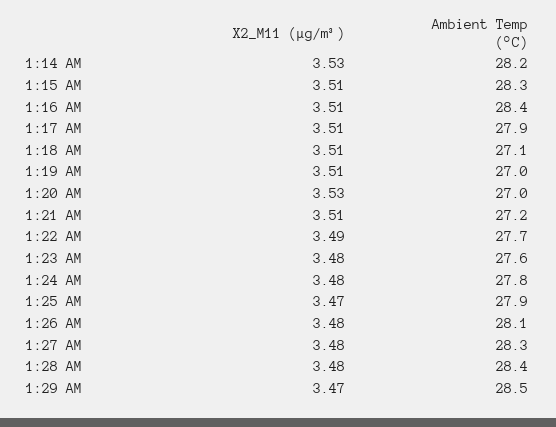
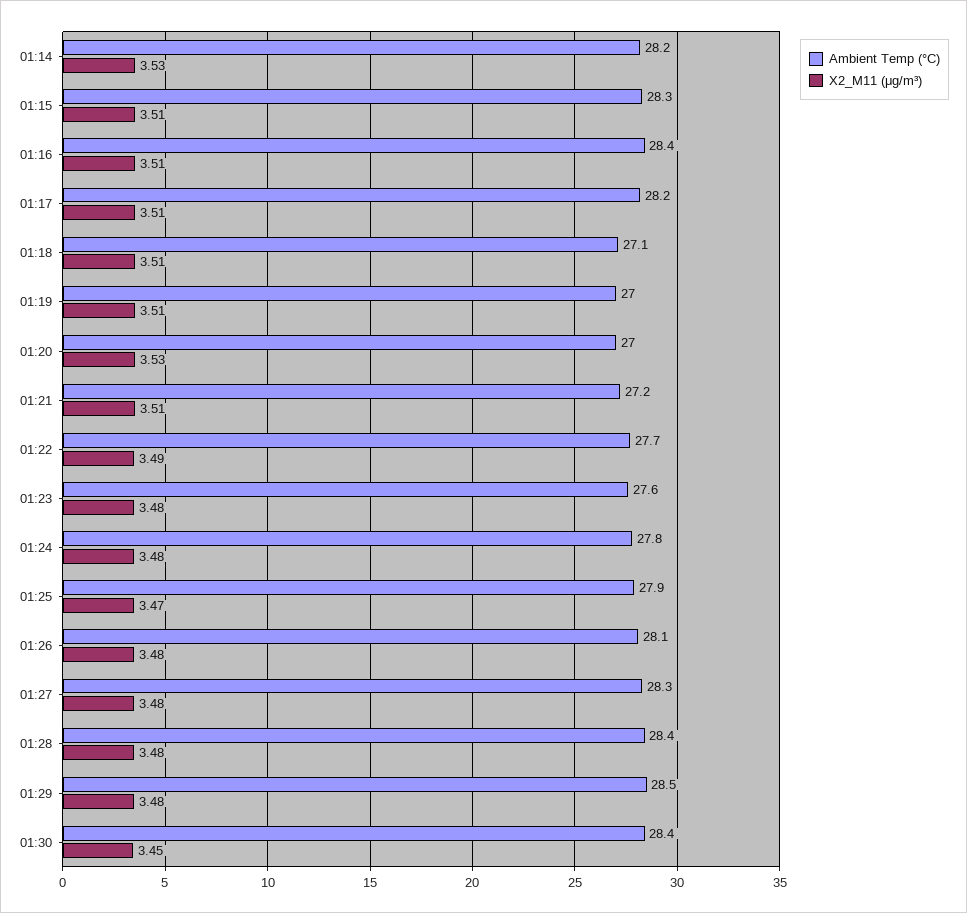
Ambient Temp (°C), 1:17 AM: 27.9 -> 28.2
X2_M11 (μg/m³), 1:29 AM: 3.47 -> 3.48
Ambient Temp (°C), 01:30: none -> 28.4
X2_M11 (μg/m³), 01:30: none -> 3.45

